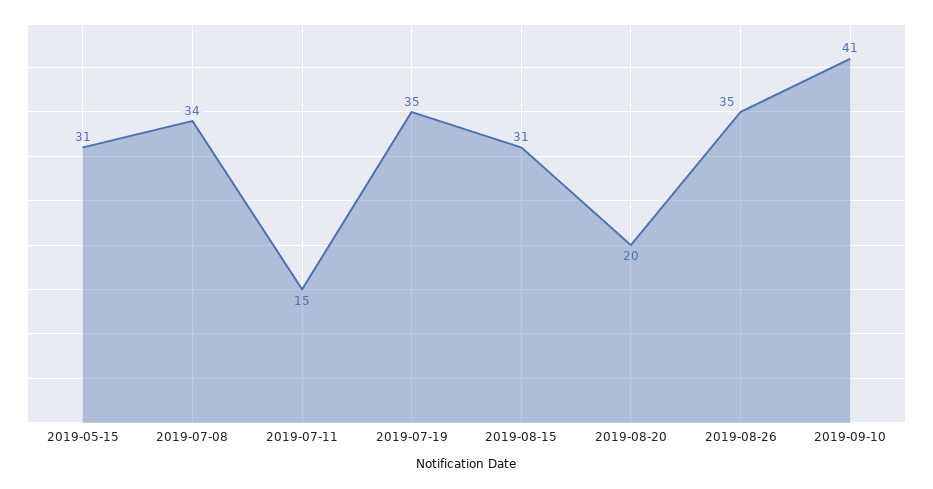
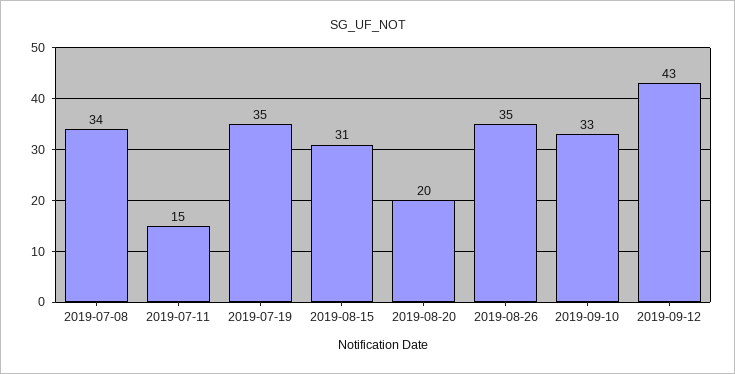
2019-05-15: 31 -> none
2019-09-10: 41 -> 33
2019-09-12: none -> 43

